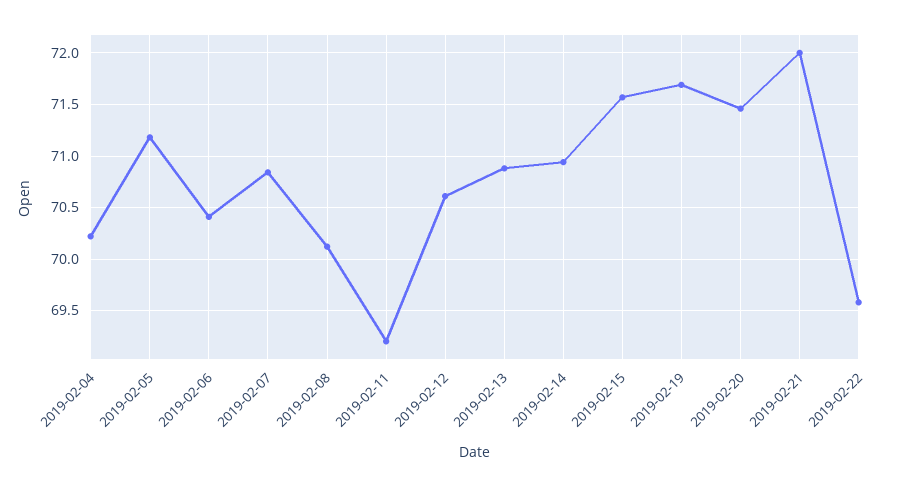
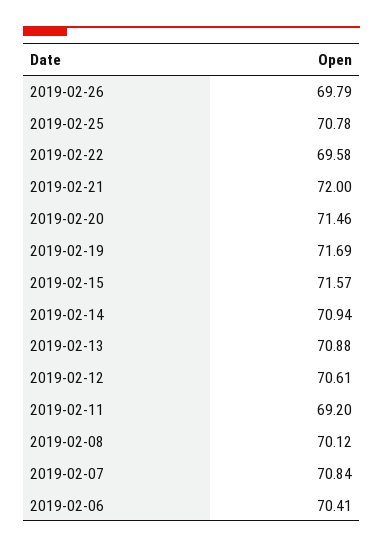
2019-02-04: 70.2 -> none
2019-02-05: 71.2 -> none
2019-02-26: none -> 69.79
2019-02-25: none -> 70.78

